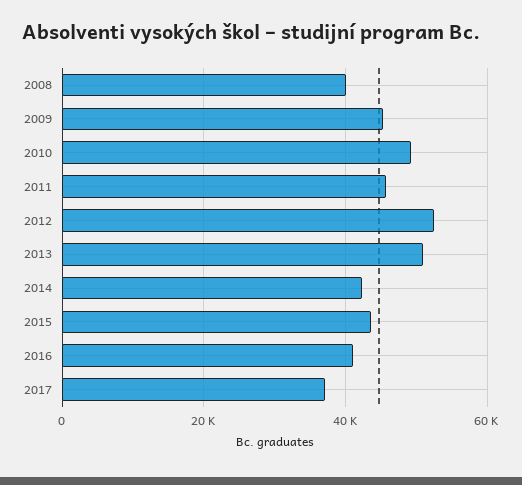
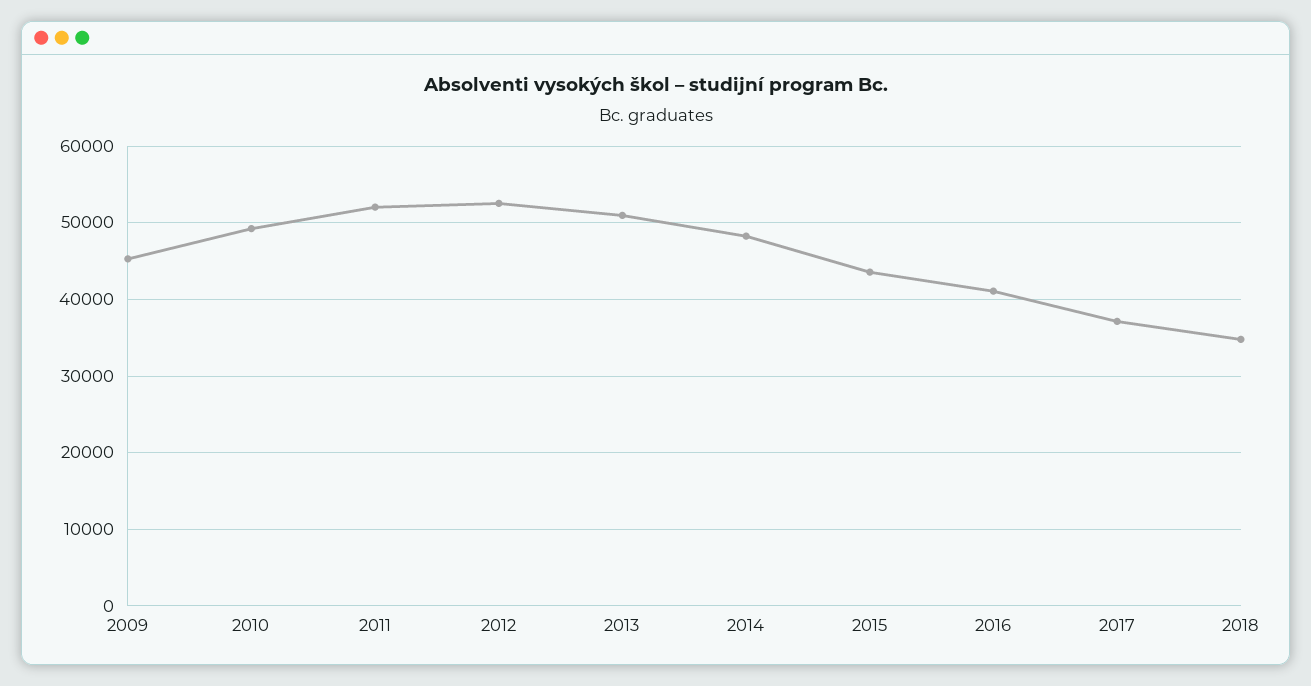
2008: 40000 -> none
2011: 46000 -> 52000
2014: 42000 -> 48000
2018: none -> 35000

